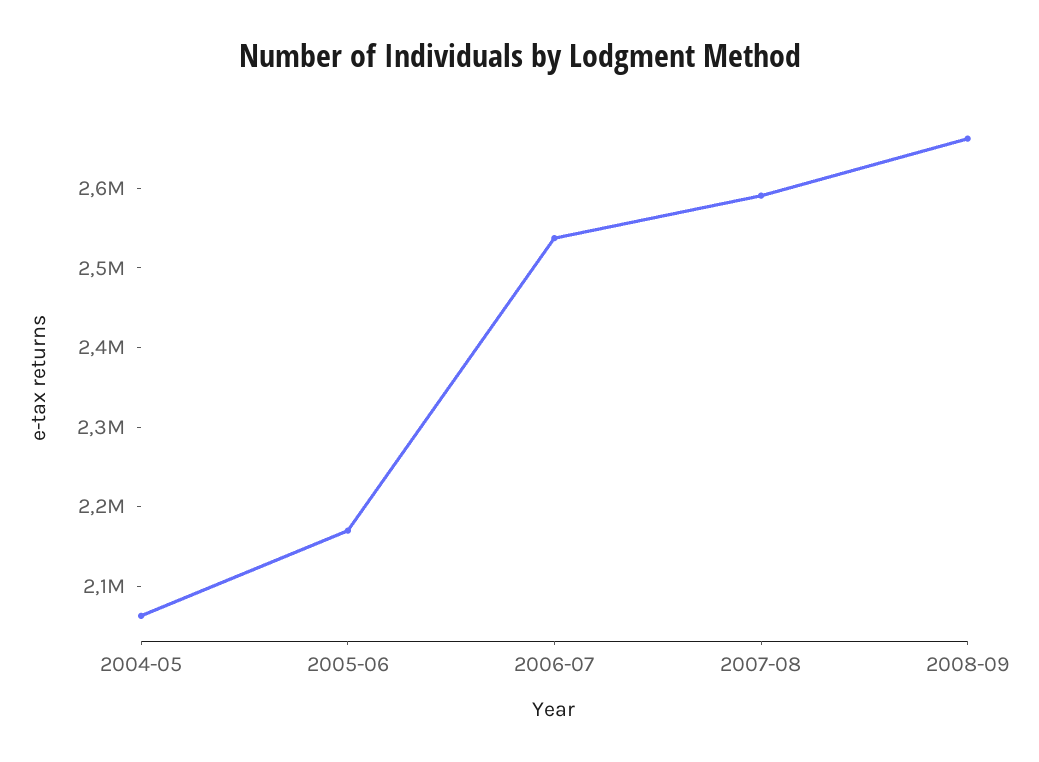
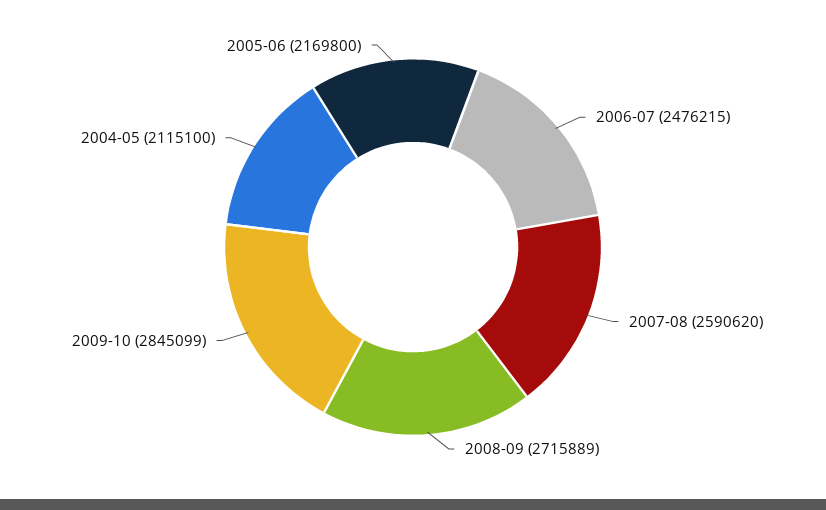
2004-05: 2060000 -> 2115100
2006-07: 2540000 -> 2476215
2008-09: 2660000 -> 2715889
2009-10: none -> 2845099

